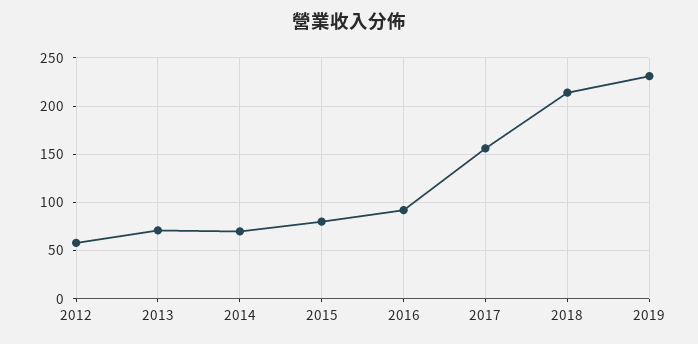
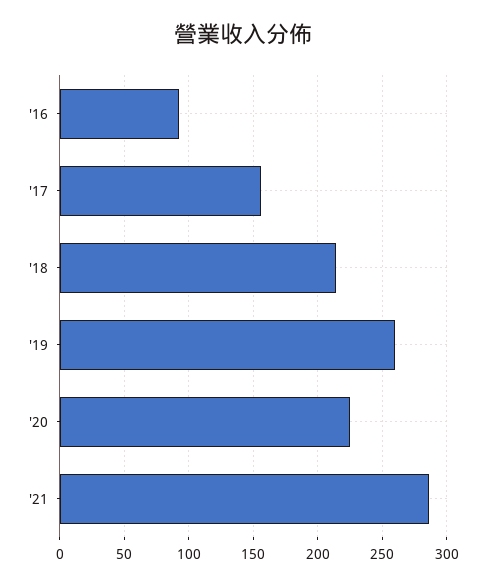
2012: 60 -> none
2013: 70 -> none
2014: 70 -> none
2015: 80 -> none
2019: 230 -> 260
'20: none -> 225
'21: none -> 285

